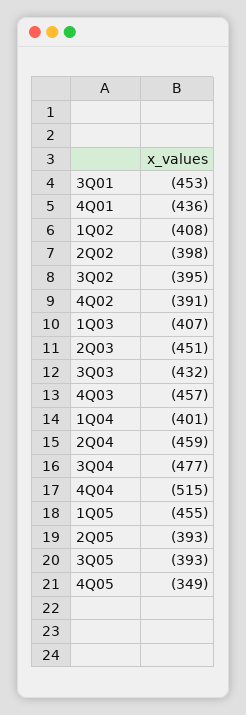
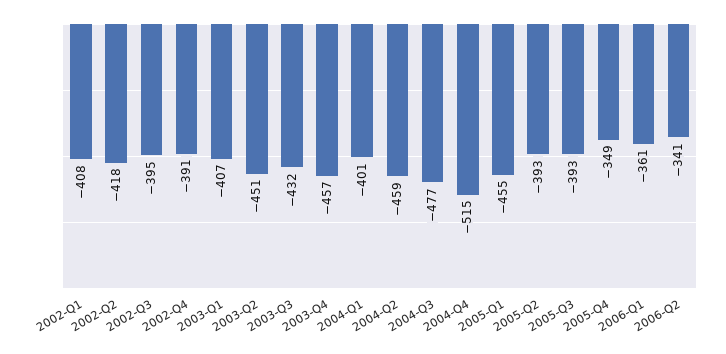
3Q01: -453 -> none
4Q01: -436 -> none
2Q02: -398 -> -418
2006-Q1: none -> -361
2006-Q2: none -> -341

